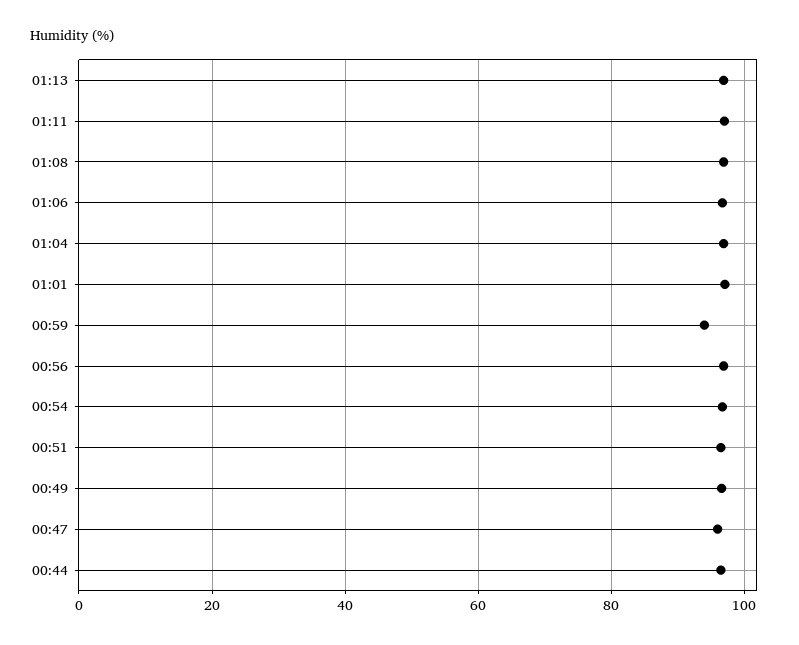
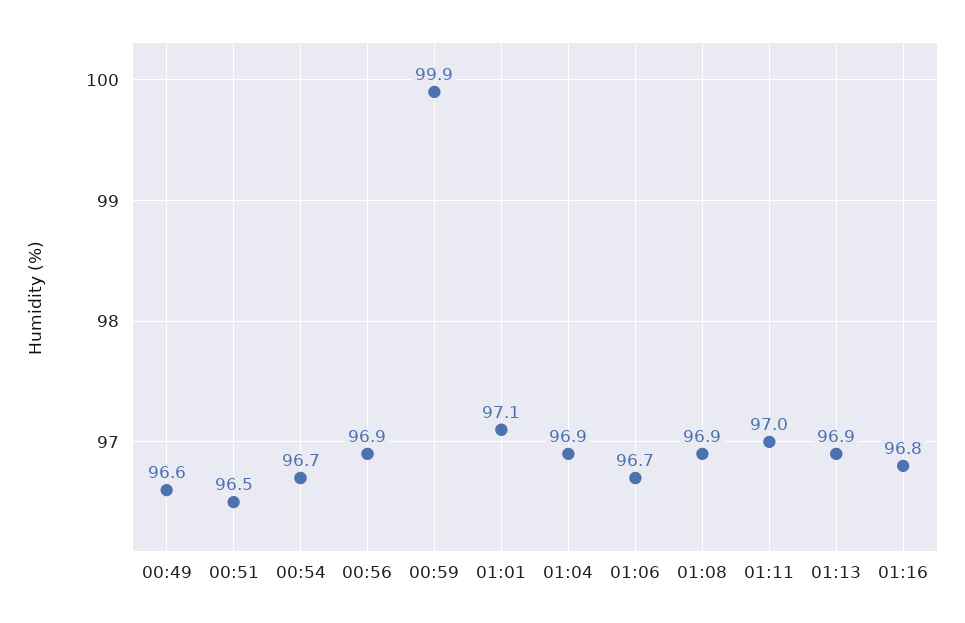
00:59: 94 -> 99.9
00:47: 96 -> none
00:44: 96 -> none
01:16: none -> 96.8

